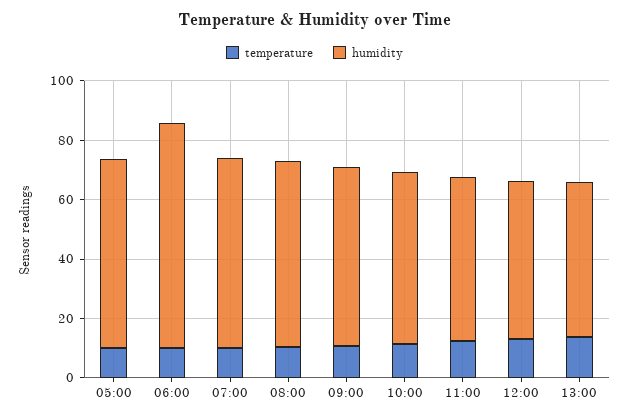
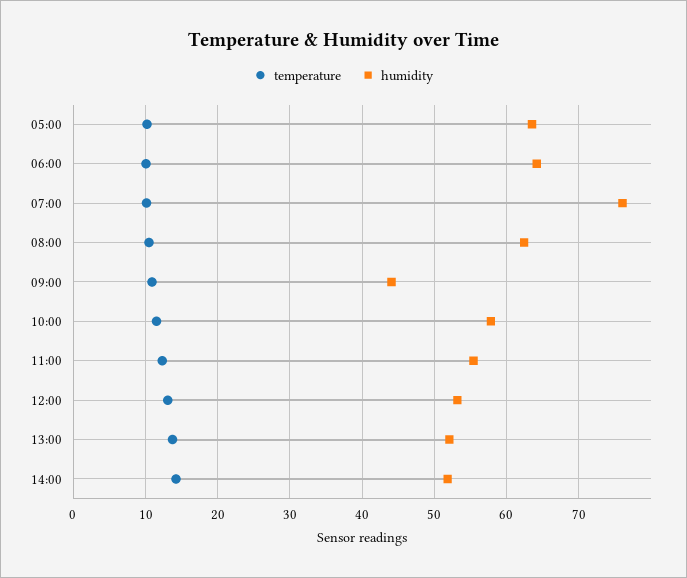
humidity, 06:00: 75 -> 64
humidity, 07:00: 65 -> 76
humidity, 09:00: 60 -> 44
temperature, 14:00: none -> 14
humidity, 14:00: none -> 52

